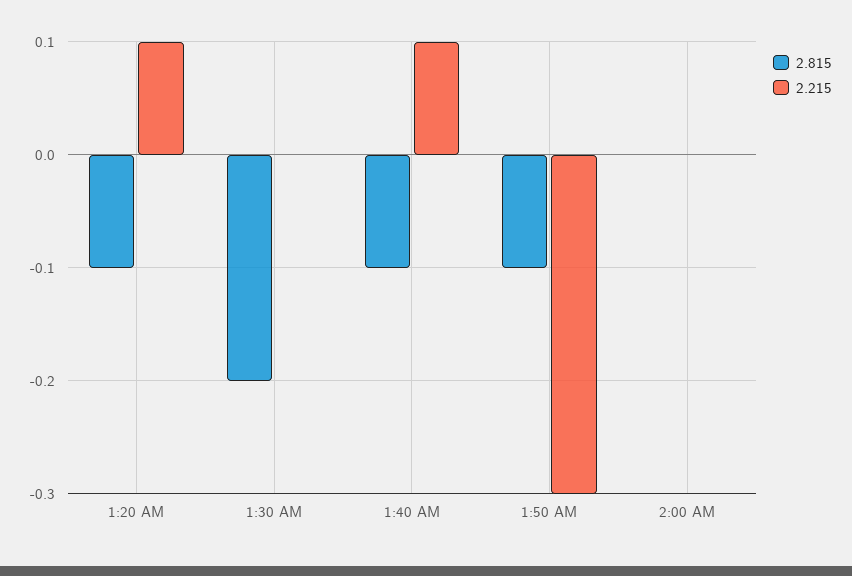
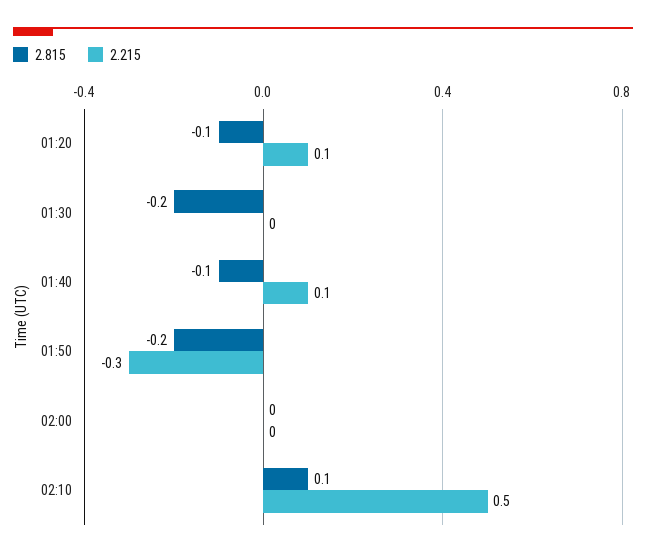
2.815, 1:50 AM: -0.1 -> -0.2
2.815, 02:10: none -> 0.1
2.215, 02:10: none -> 0.5

